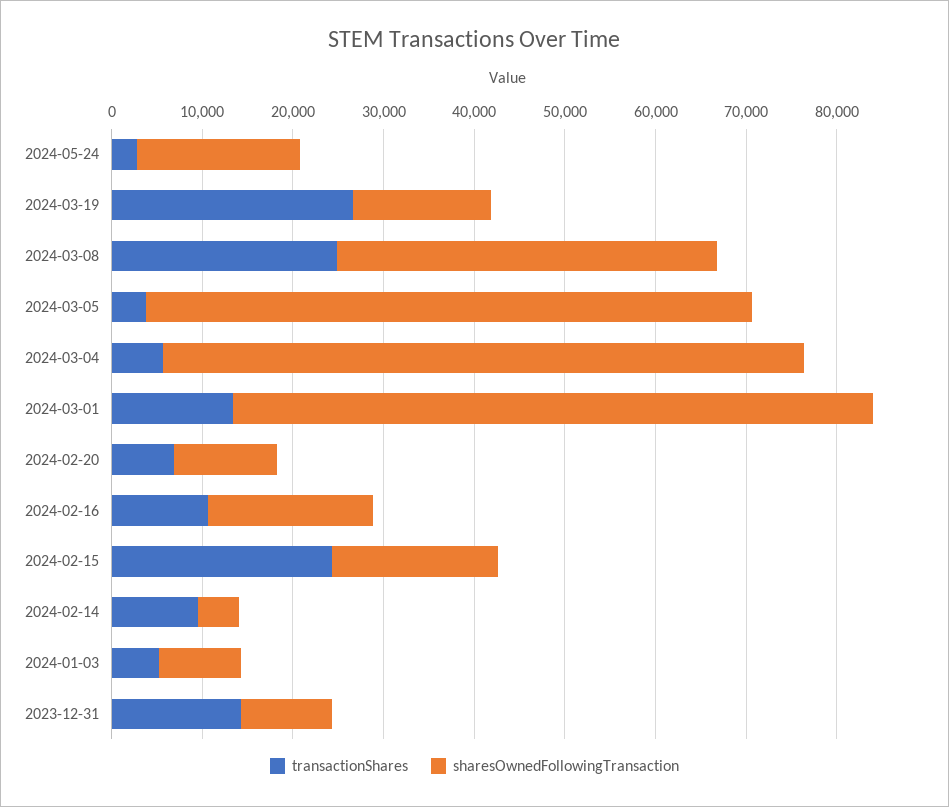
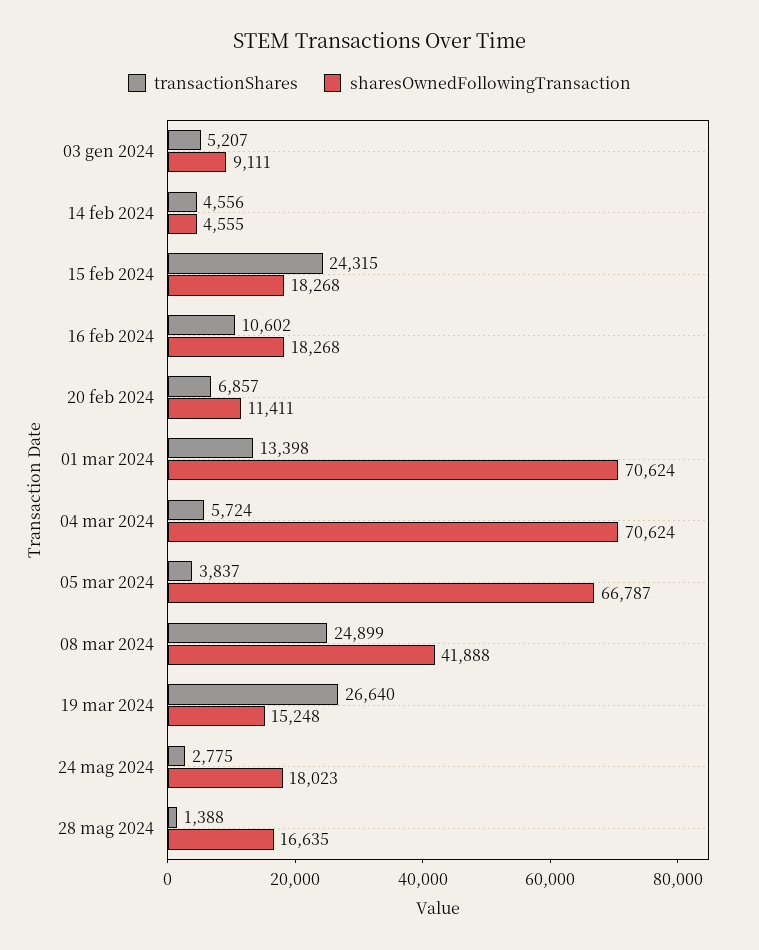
transactionShares, 2024-02-14: 10000 -> 4556
transactionShares, 2023-12-31: 14000 -> none
sharesOwnedFollowingTransaction, 2023-12-31: 10000 -> none
transactionShares, 28 mag 2024: none -> 1388
sharesOwnedFollowingTransaction, 28 mag 2024: none -> 16635

